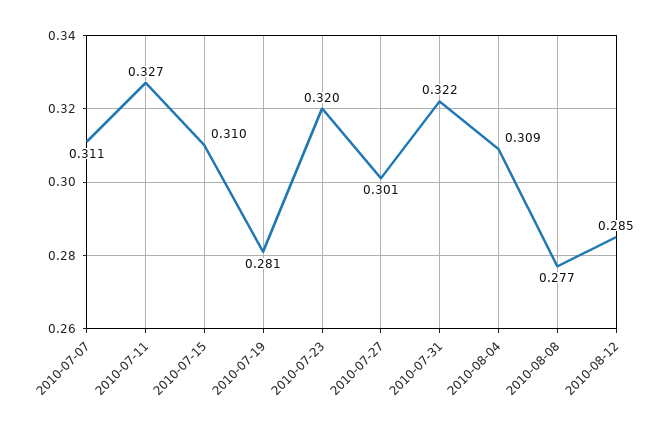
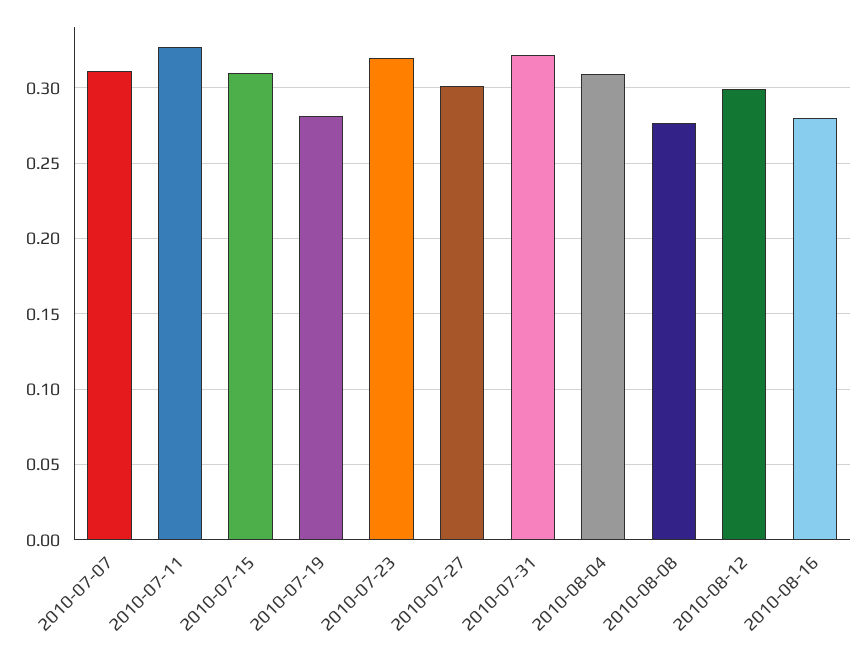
2010-08-12: 0.285 -> 0.3
2010-08-16: none -> 0.28

